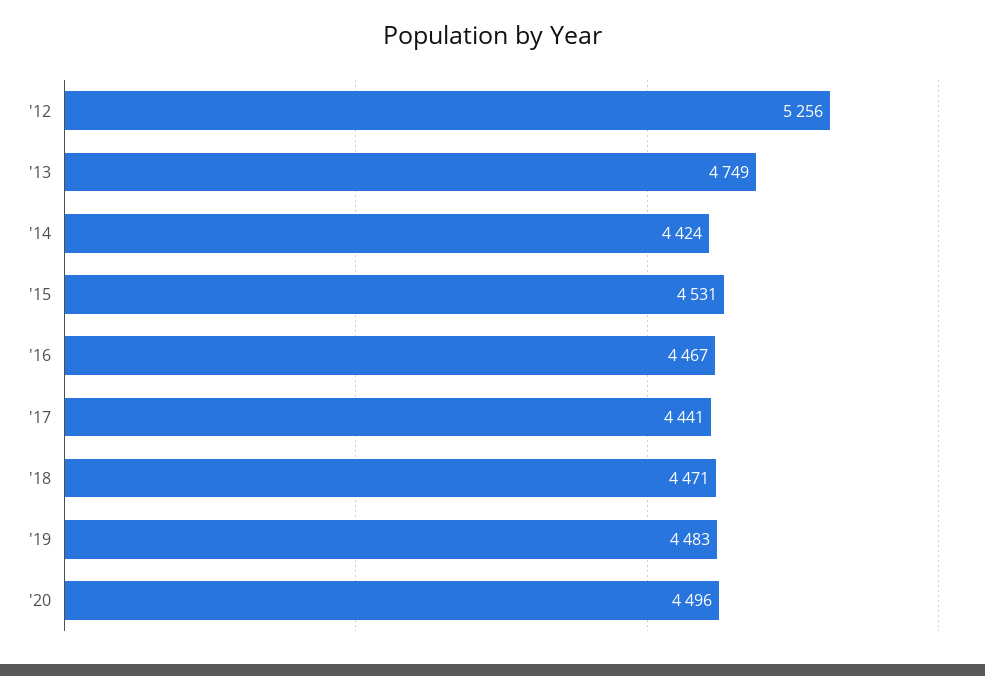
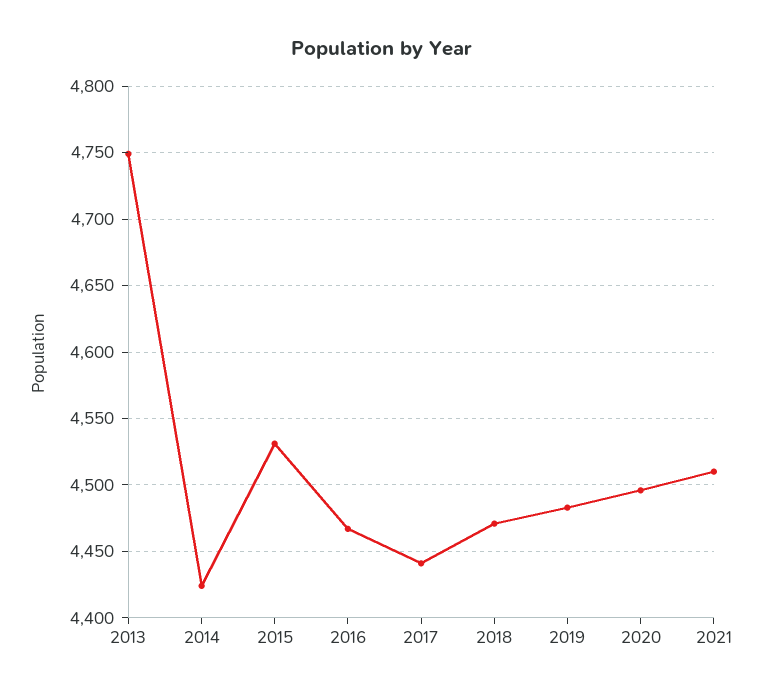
'12: 5256 -> none
2021: none -> 4510

